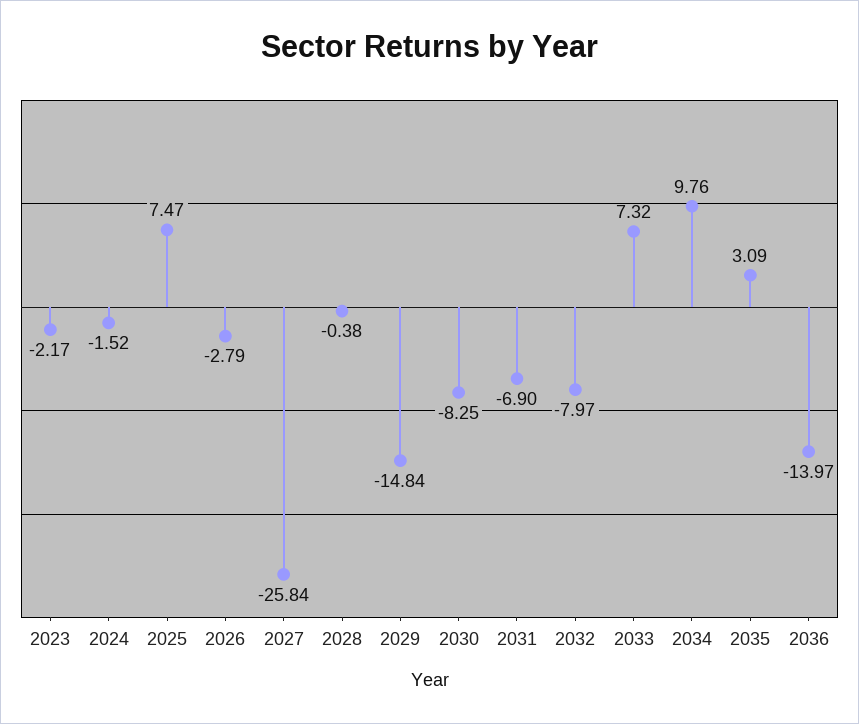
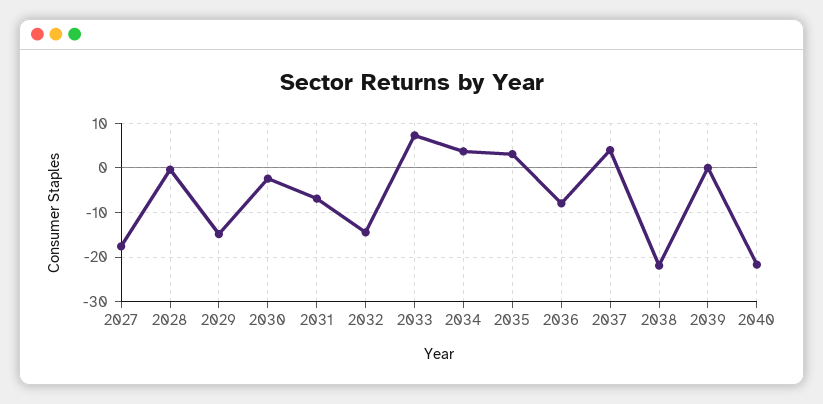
2023: -2.17 -> none
2024: -1.52 -> none
2025: 7.47 -> none
2026: -2.79 -> none
2027: -25.84 -> -18
2030: -8.25 -> -2
2032: -7.97 -> -14
2034: 9.76 -> 4
2036: -13.97 -> -8
2037: none -> 4
2038: none -> -22
2039: none -> 0
2040: none -> -22

